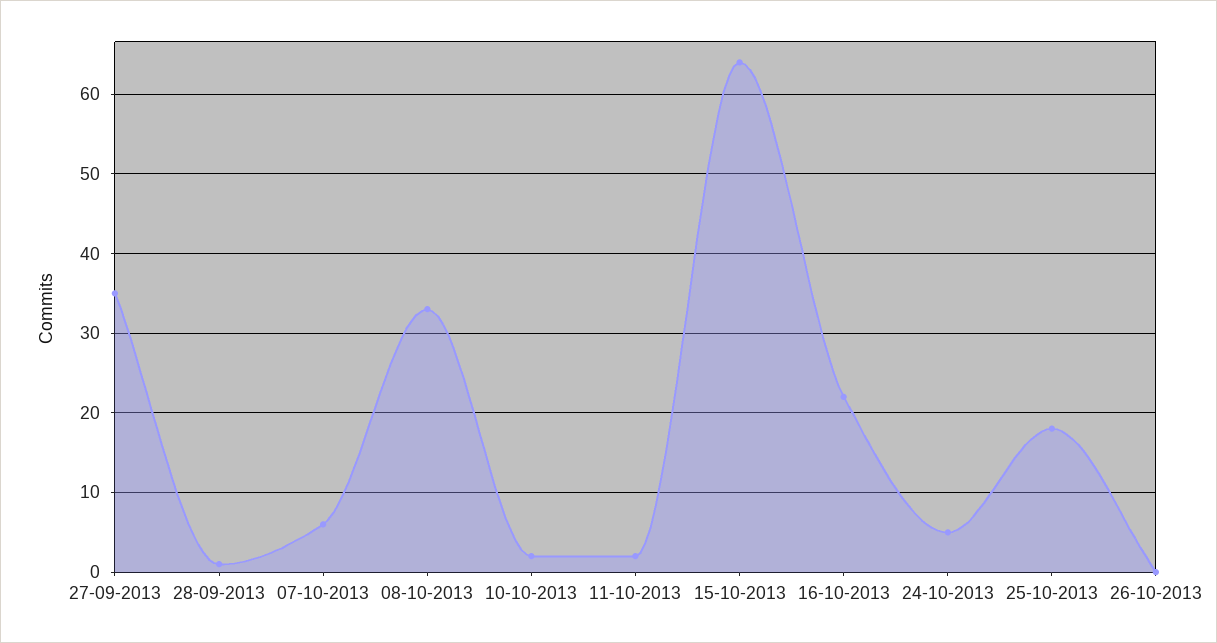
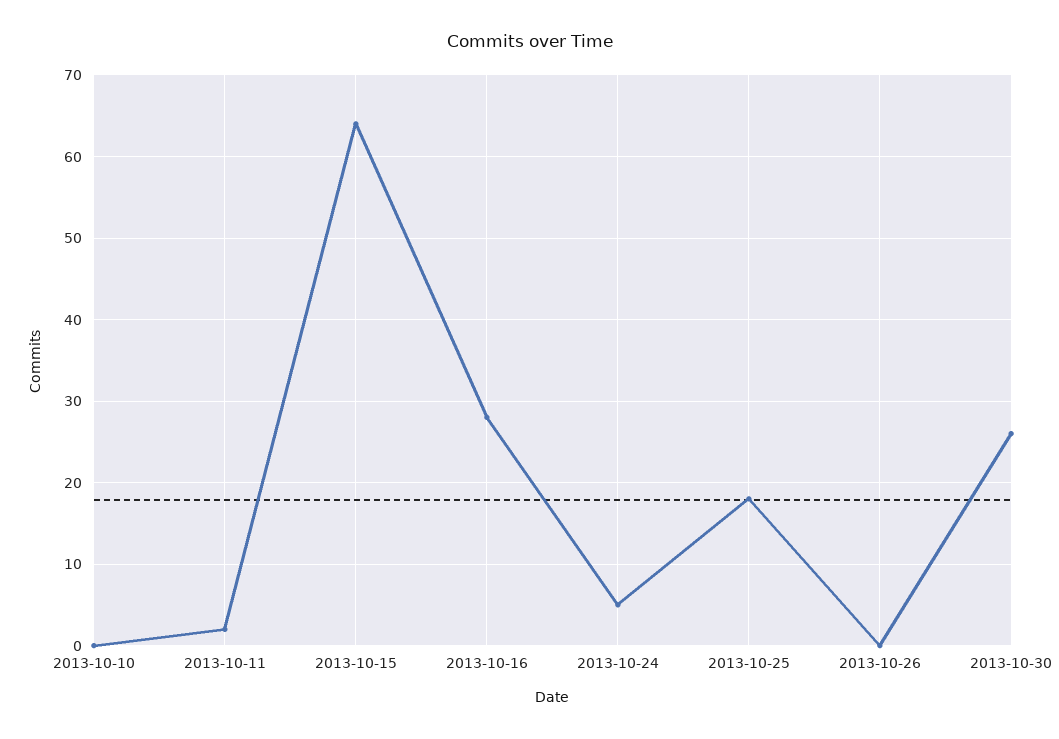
27-09-2013: 35 -> none
28-09-2013: 1 -> none
07-10-2013: 6 -> none
08-10-2013: 33 -> none
10-10-2013: 2 -> 0
16-10-2013: 22 -> 28
2013-10-30: none -> 26

